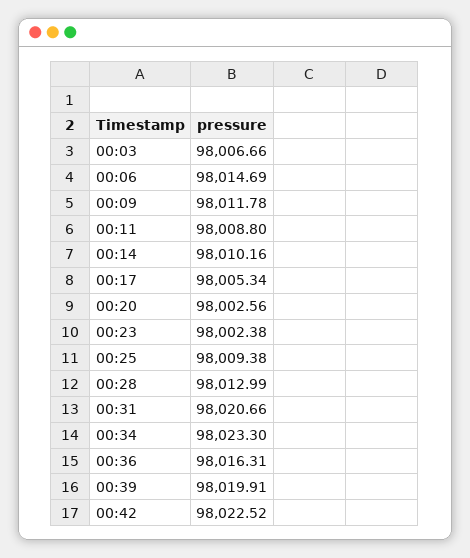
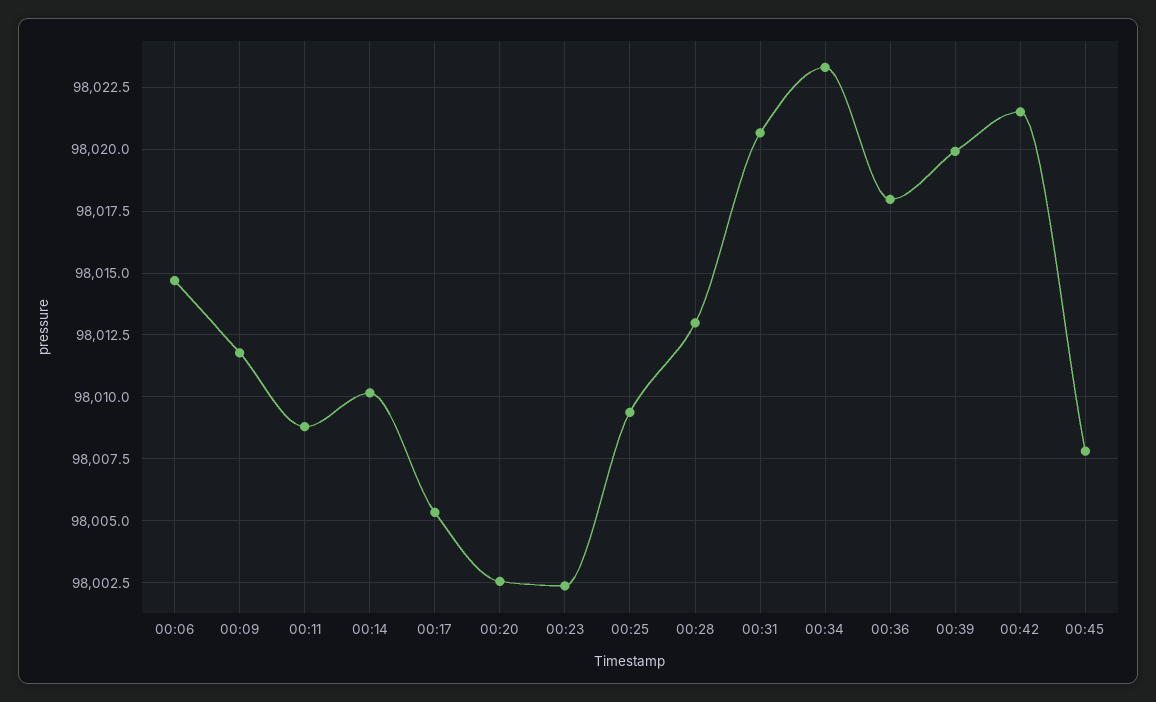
00:03: 98006.66 -> none
00:36: 98016.31 -> 98018
00:42: 98022.52 -> 98021.5
00:45: none -> 98007.75

